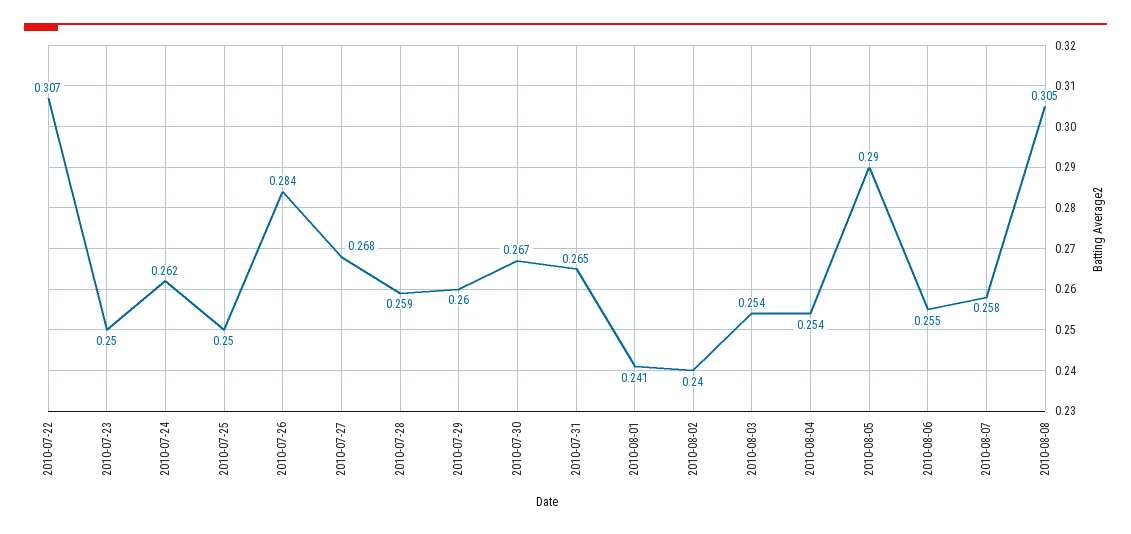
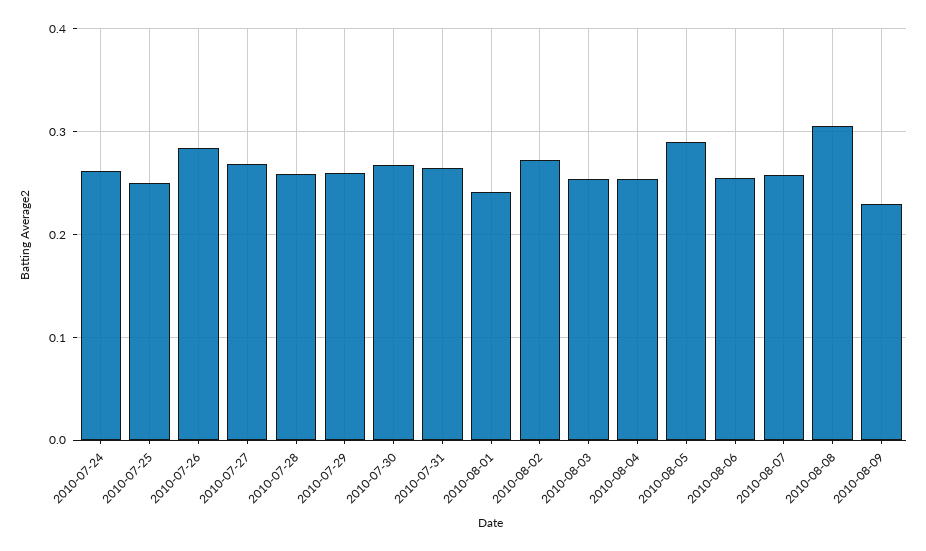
2010-07-22: 0.307 -> none
2010-07-23: 0.25 -> none
2010-08-02: 0.24 -> 0.27
2010-08-09: none -> 0.23

